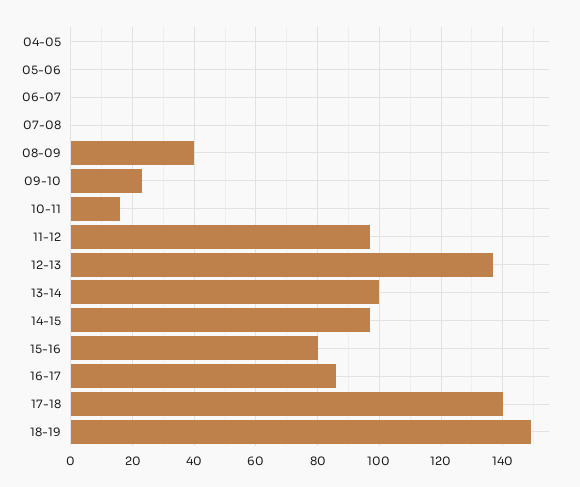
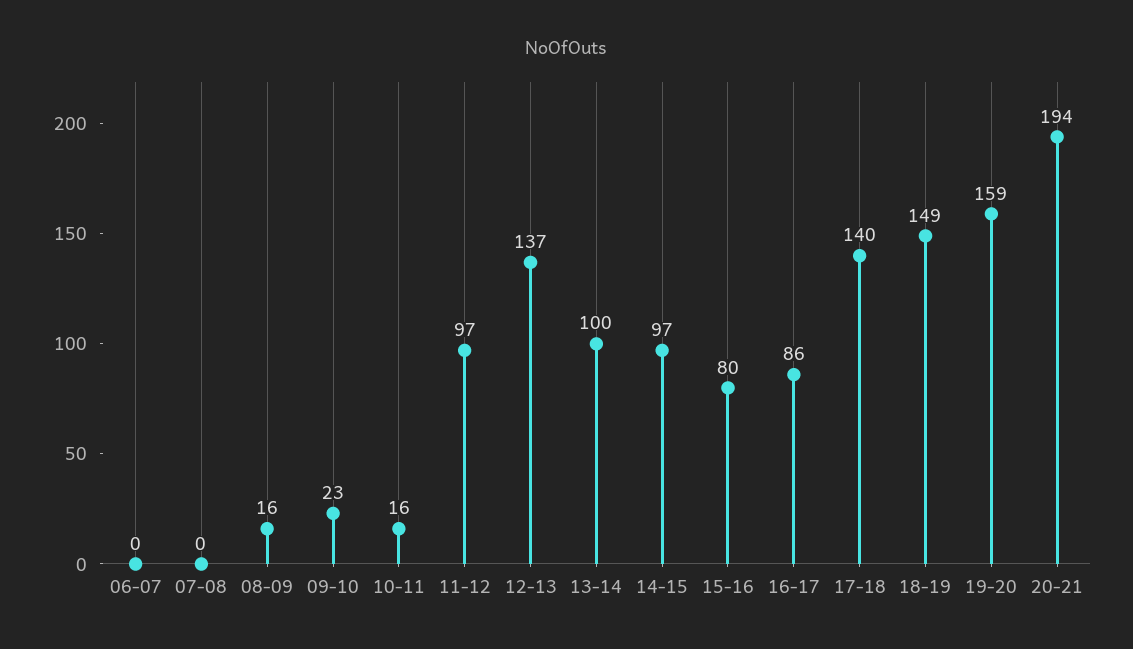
04-05: 0 -> none
05-06: 0 -> none
08-09: 40 -> 16
19-20: none -> 159
20-21: none -> 194

